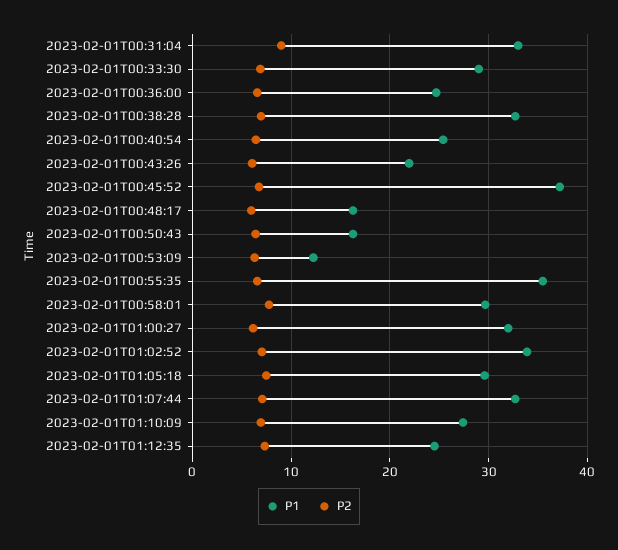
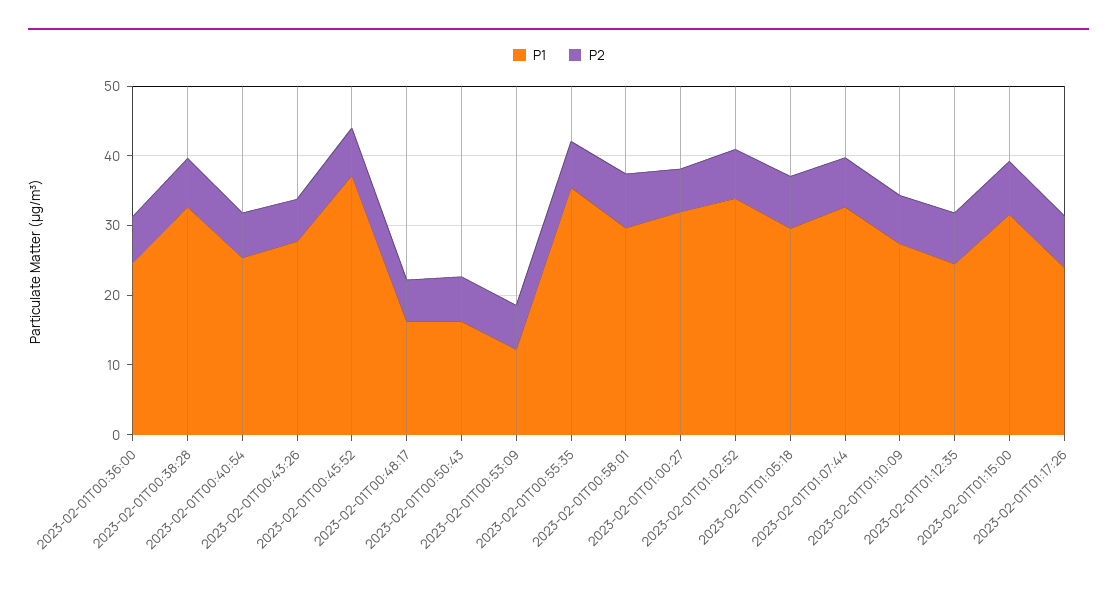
P1, 2023-02-01T00:31:04: 33 -> none
P2, 2023-02-01T00:31:04: 9 -> none
P1, 2023-02-01T00:33:30: 29 -> none
P2, 2023-02-01T00:33:30: 7 -> none
P1, 2023-02-01T00:43:26: 22 -> 28
P1, 2023-02-01T01:15:00: none -> 32
P2, 2023-02-01T01:15:00: none -> 8
P1, 2023-02-01T01:17:26: none -> 24
P2, 2023-02-01T01:17:26: none -> 8

